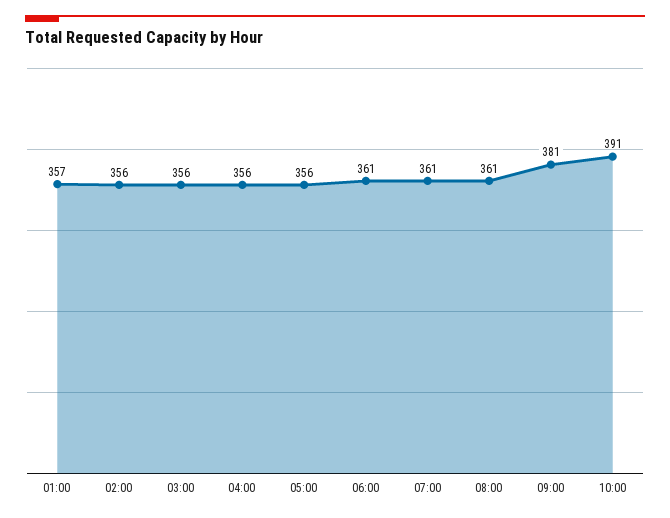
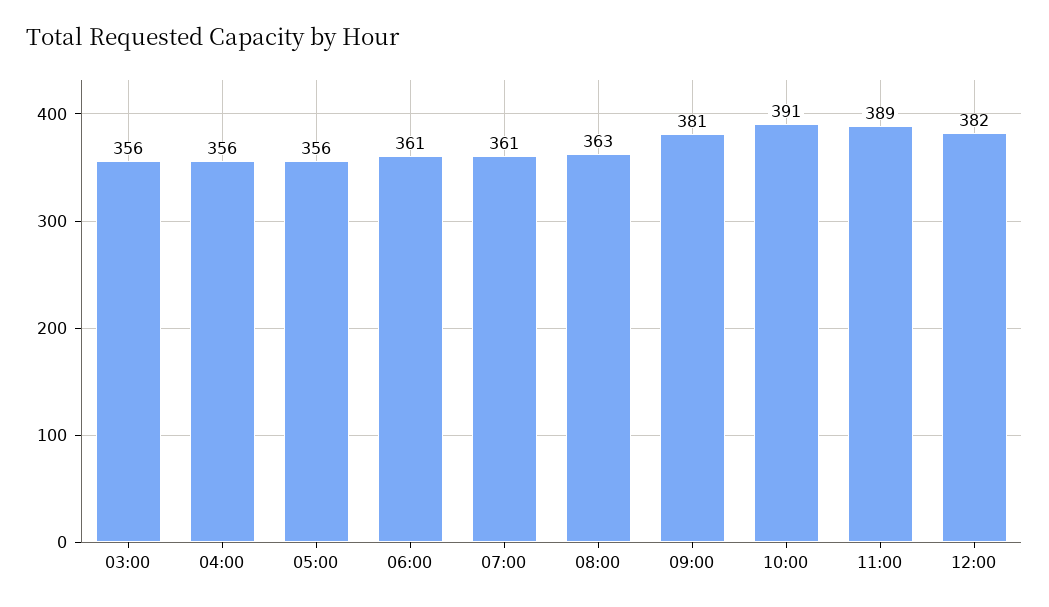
01:00: 357 -> none
02:00: 356 -> none
08:00: 361 -> 363
11:00: none -> 389
12:00: none -> 382

